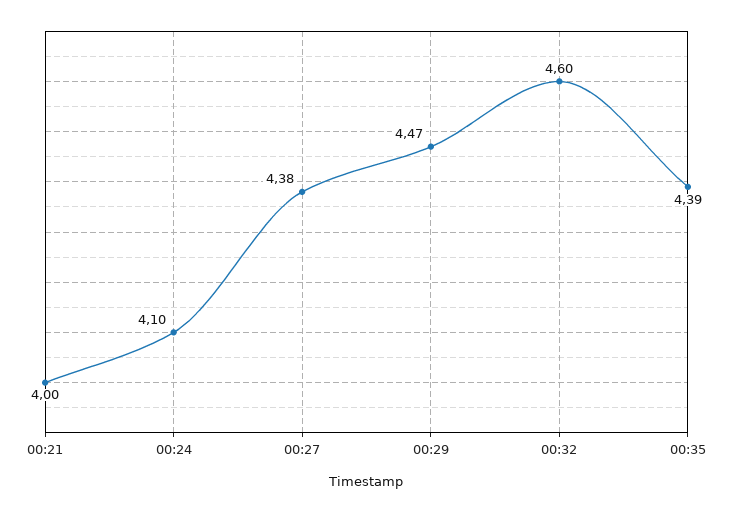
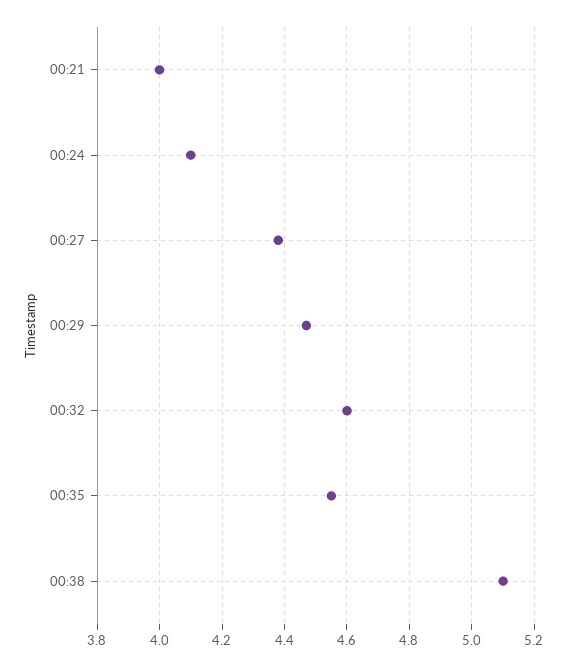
00:35: 4.39 -> 4.55
00:38: none -> 5.1

